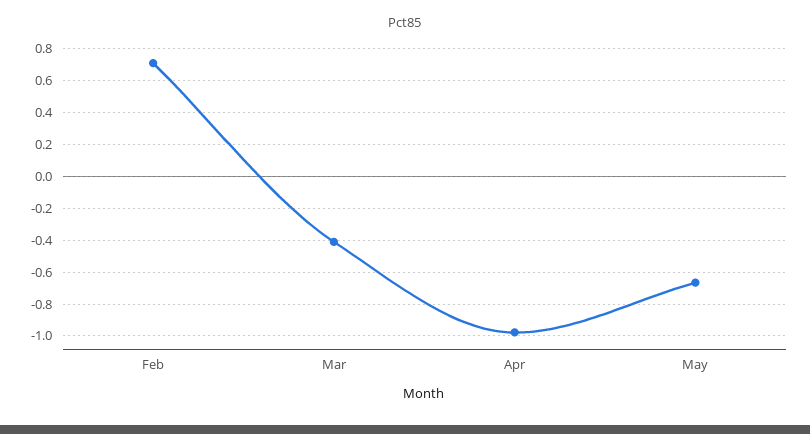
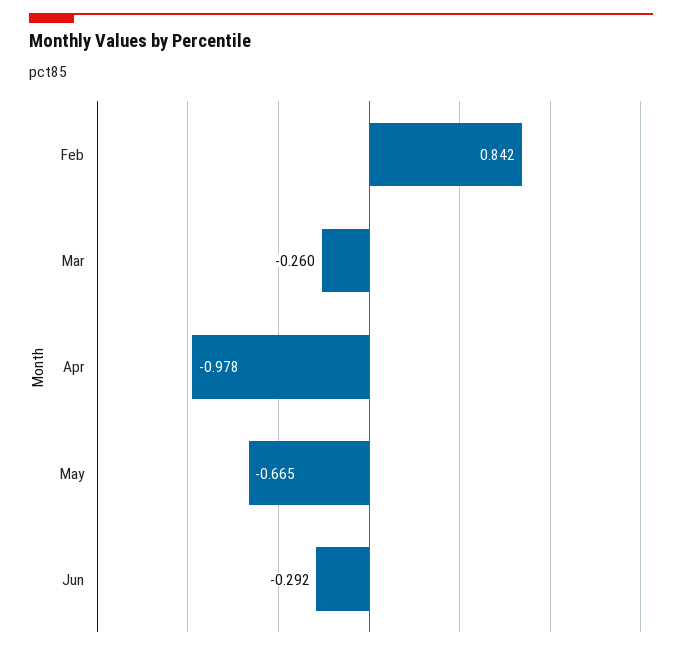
Feb: 0.7 -> 0.842
Mar: -0.4 -> -0.26
Jun: none -> -0.292

